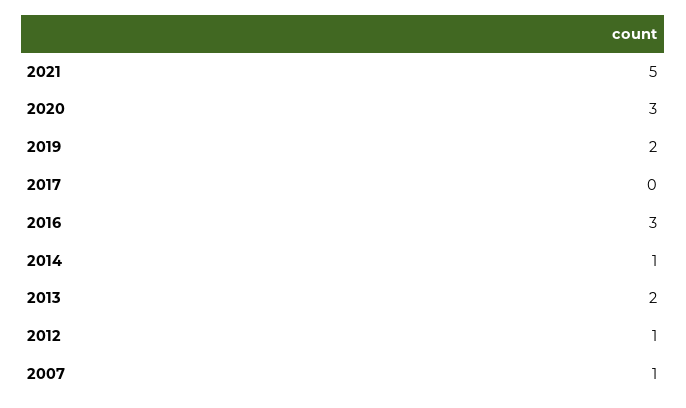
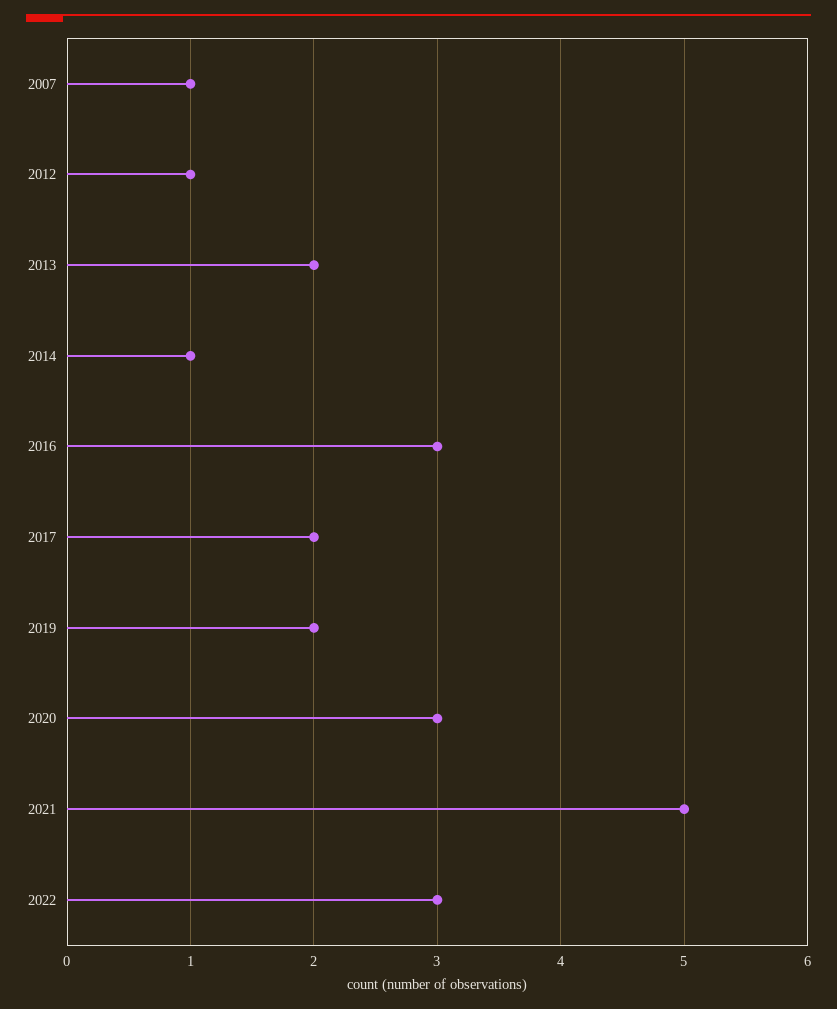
2017: 0 -> 2
2022: none -> 3

